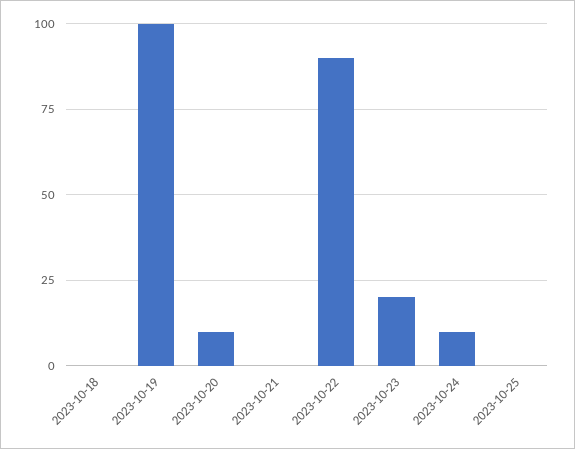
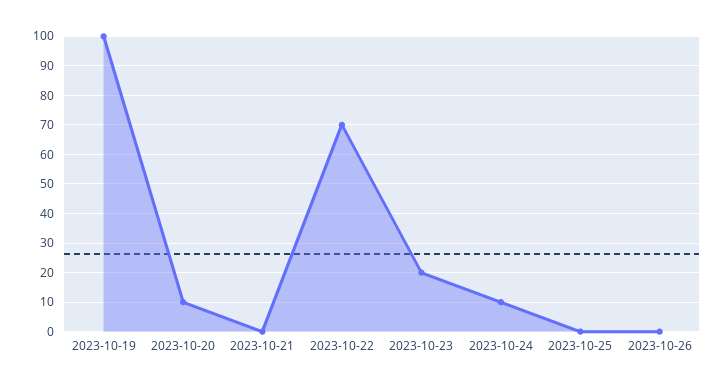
2023-10-18: 0 -> none
2023-10-22: 90 -> 70
2023-10-26: none -> 0

